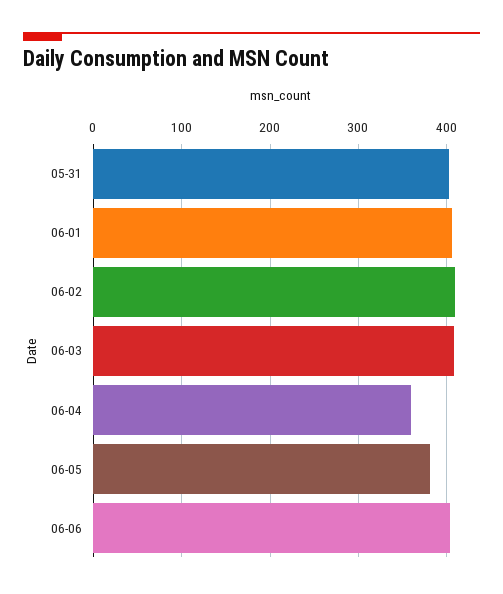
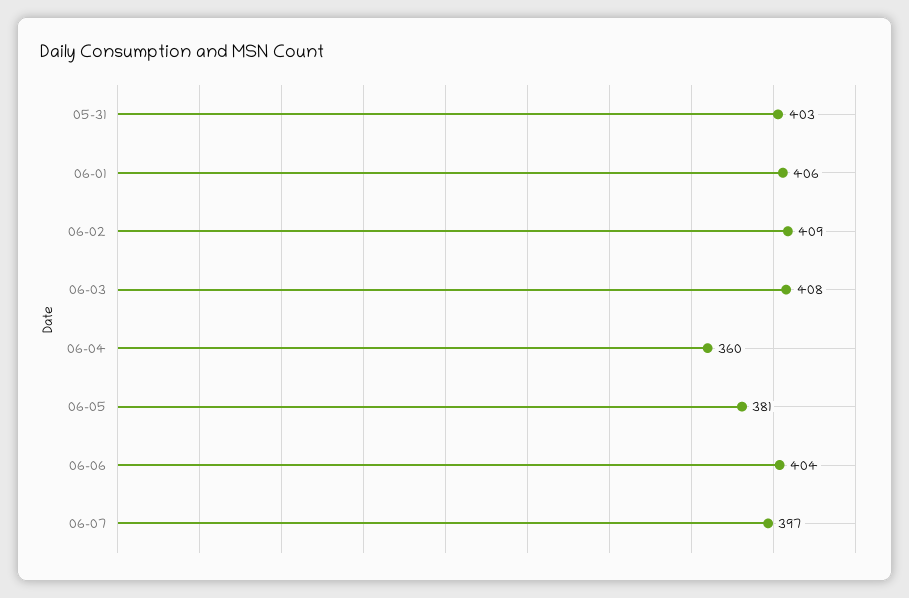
06-07: none -> 397

